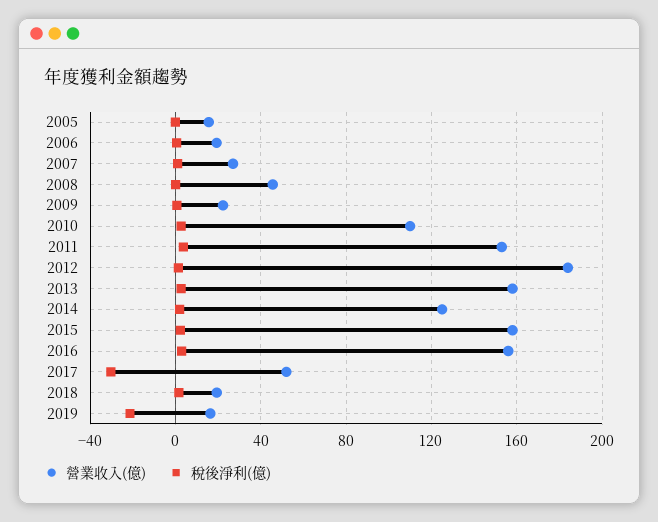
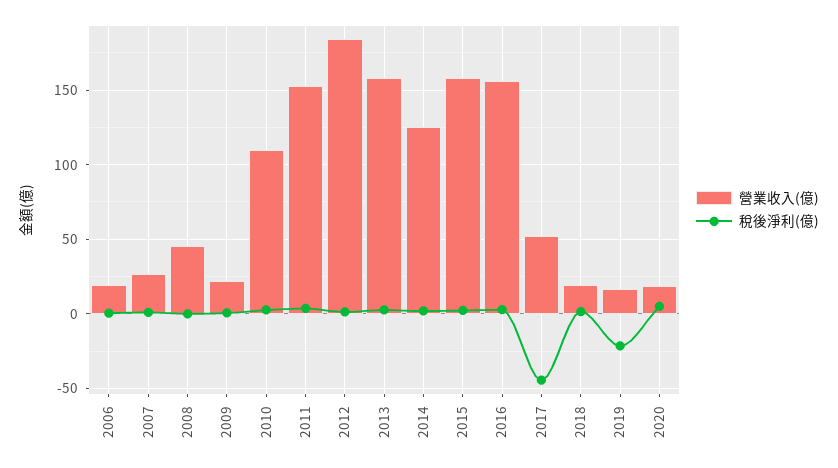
營業收入(億), 2005: 15 -> none
稅後淨利(億), 2005: 0 -> none
稅後淨利(億), 2017: -30 -> -45
營業收入(億), 2020: none -> 20
稅後淨利(億), 2020: none -> 5

